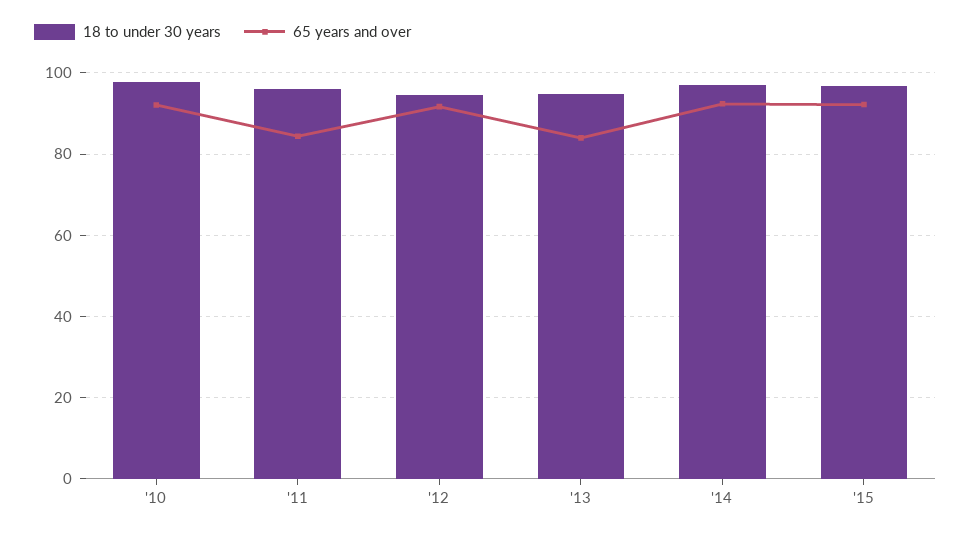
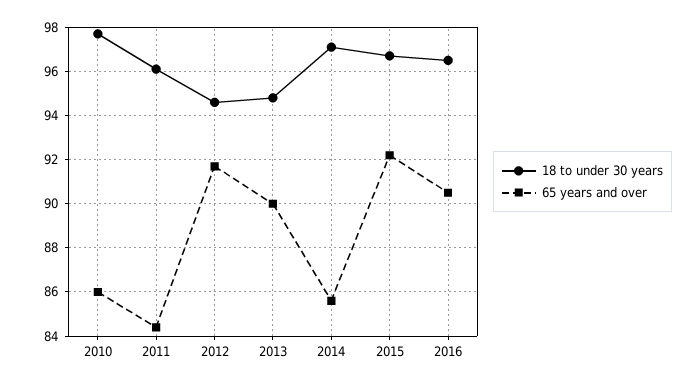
65 years and over, '10: 92 -> 86
65 years and over, '13: 84 -> 90
65 years and over, '14: 92 -> 85.5
18 to under 30 years, 2016: none -> 96.5
65 years and over, 2016: none -> 90.5

